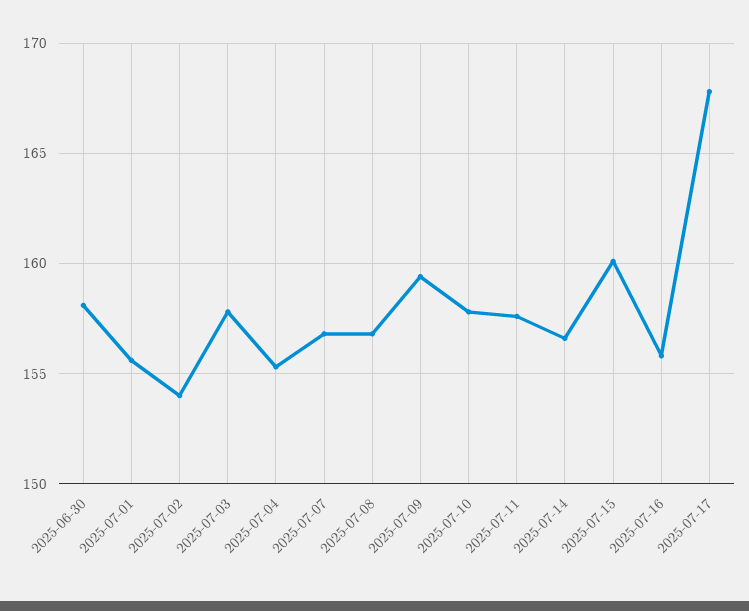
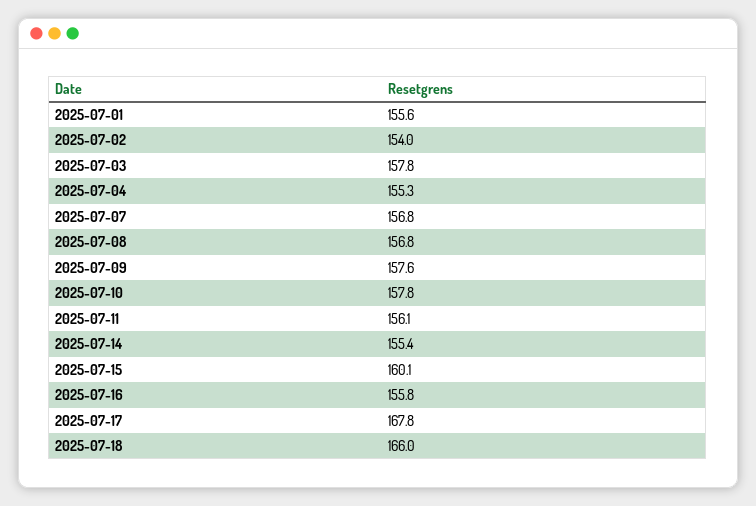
2025-06-30: 158 -> none
2025-07-09: 159.5 -> 157.6
2025-07-11: 157.5 -> 156.1
2025-07-14: 156.5 -> 155.4
2025-07-18: none -> 166

